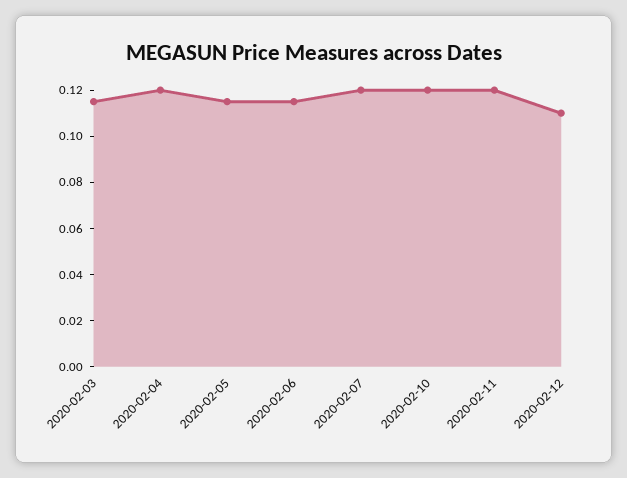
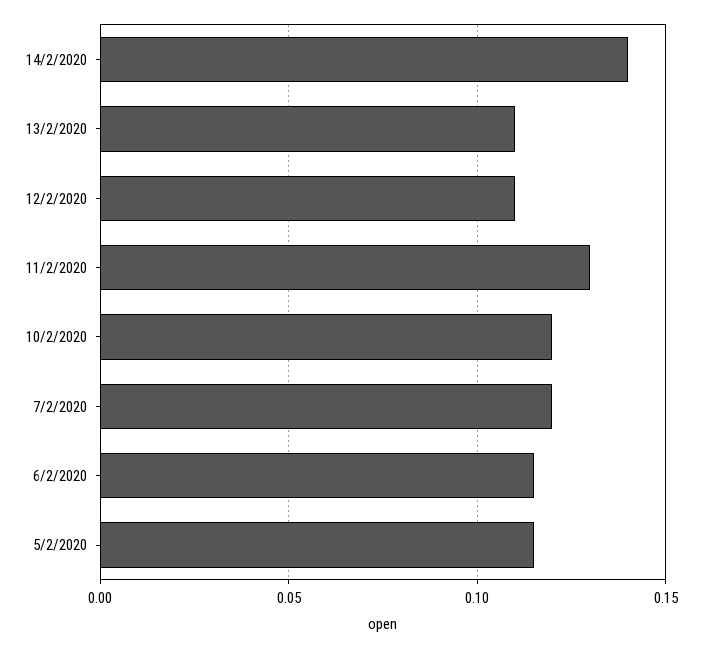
2020-02-03: 0.115 -> none
2020-02-04: 0.12 -> none
2020-02-11: 0.12 -> 0.13
14/2/2020: none -> 0.14
13/2/2020: none -> 0.11

